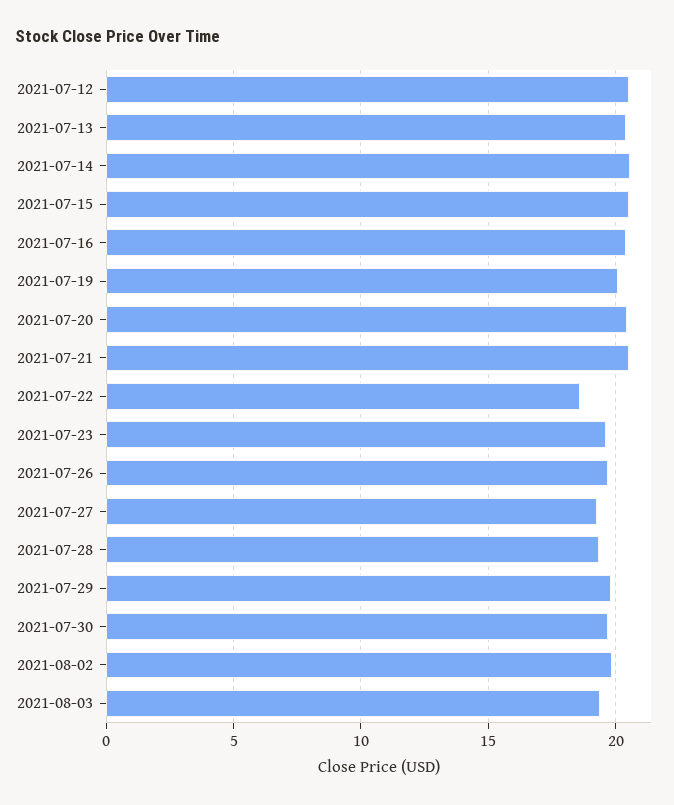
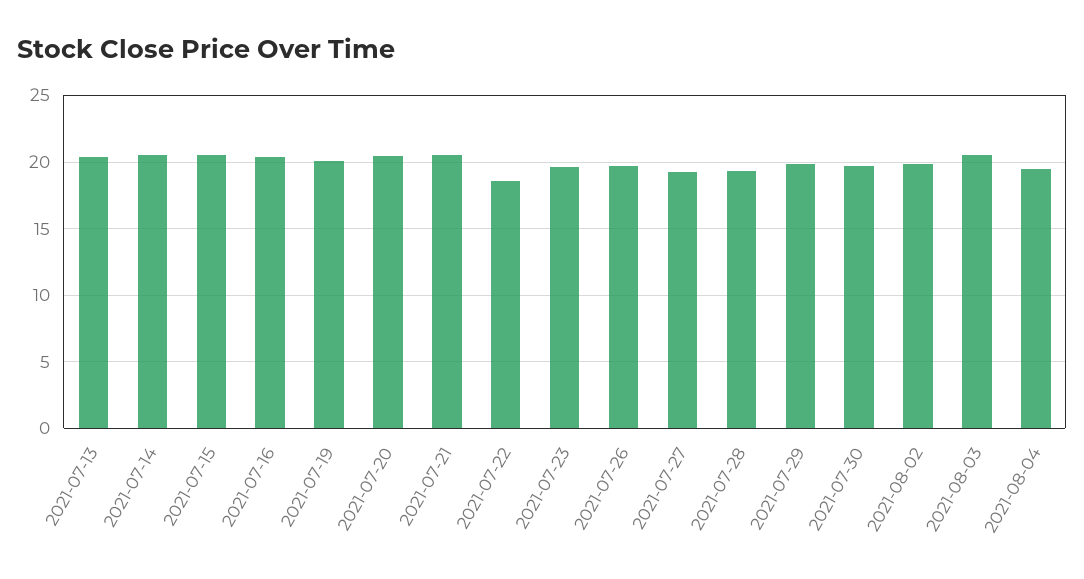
2021-07-12: 20.5 -> none
2021-08-03: 19.5 -> 20.5
2021-08-04: none -> 19.5

